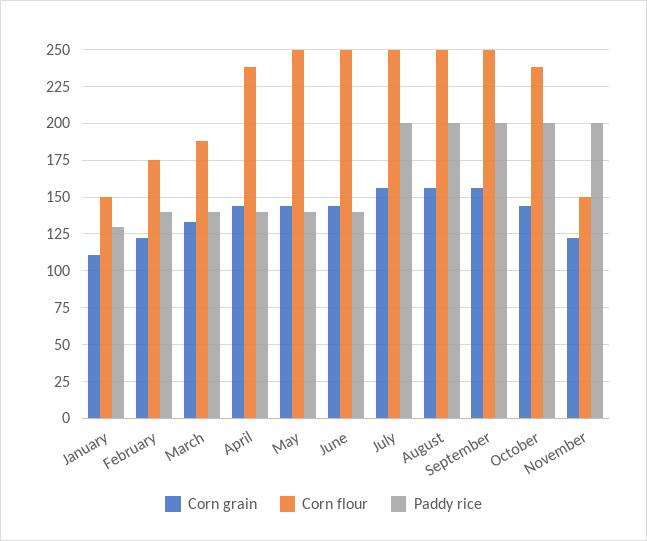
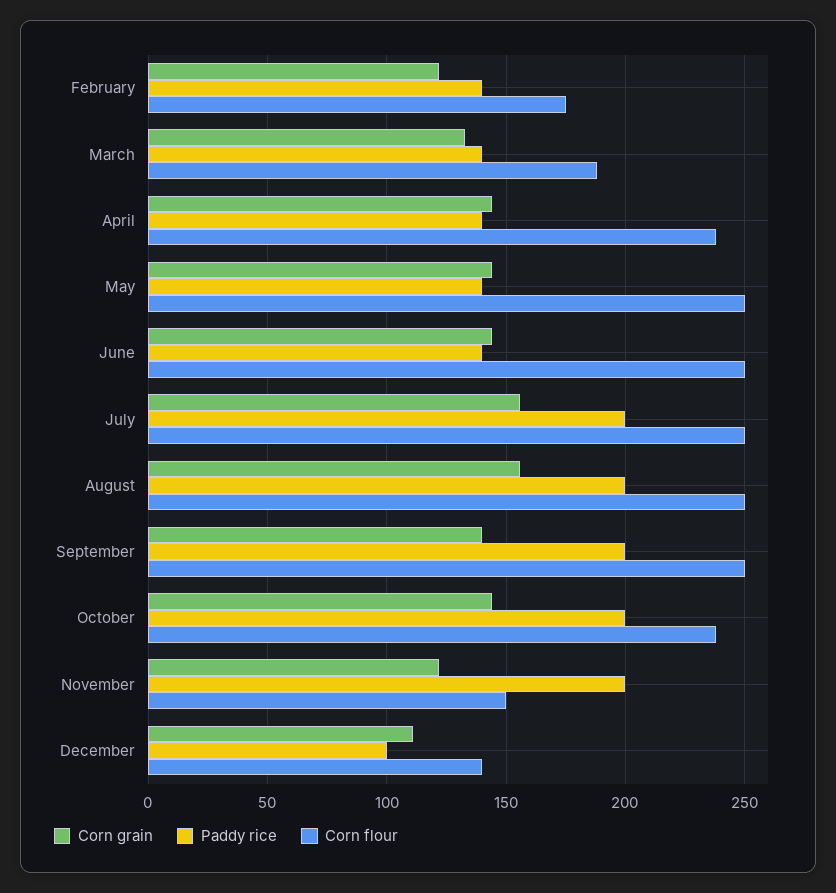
Corn grain, January: 110 -> none
Corn flour, January: 150 -> none
Paddy rice, January: 130 -> none
Corn grain, September: 155 -> 140
Corn grain, December: none -> 110
Paddy rice, December: none -> 100
Corn flour, December: none -> 140

